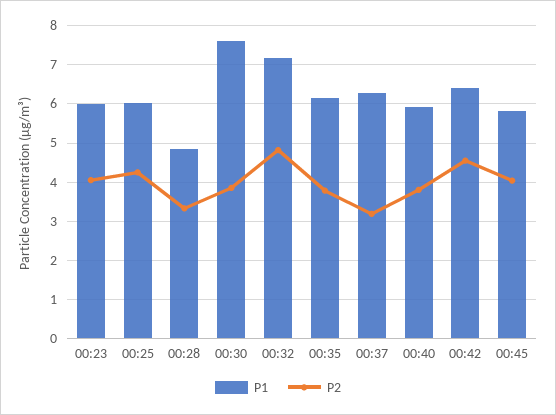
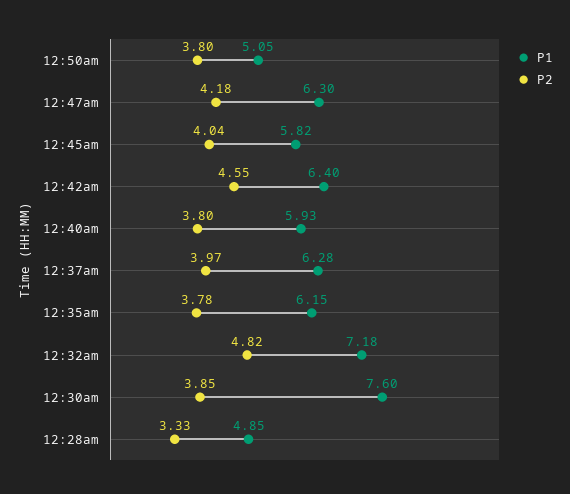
P1, 00:23: 6 -> none
P2, 00:23: 4 -> none
P1, 00:25: 6 -> none
P2, 00:25: 4.2 -> none
P2, 00:37: 3.2 -> 3.97
P1, 12:50am: none -> 5.05
P2, 12:50am: none -> 3.8
P1, 12:47am: none -> 6.3
P2, 12:47am: none -> 4.18

